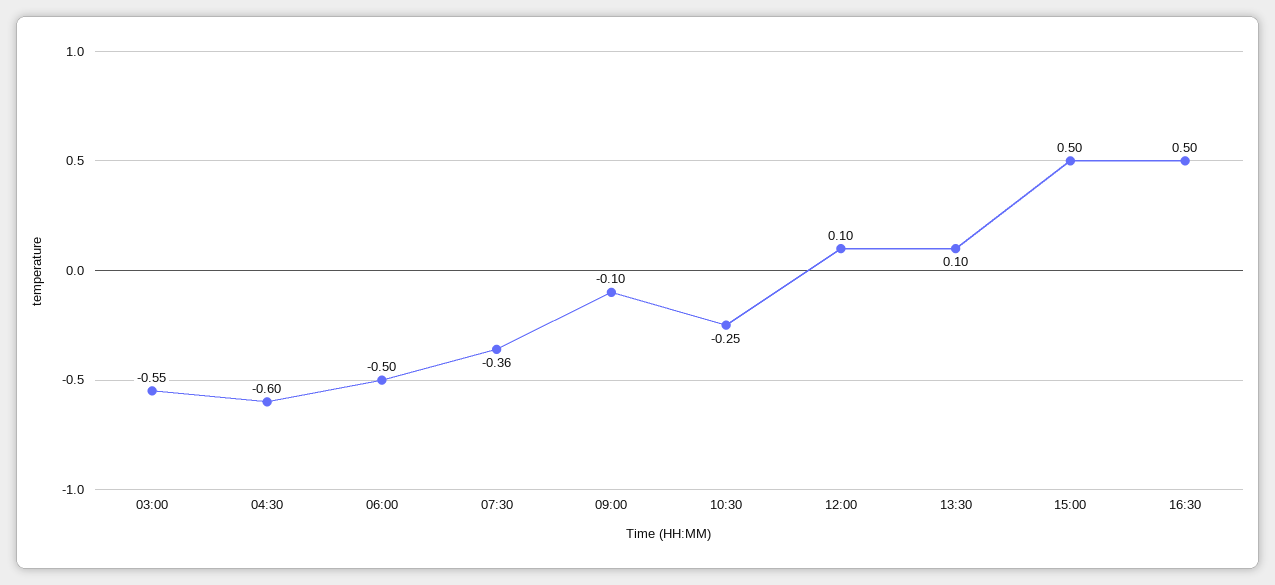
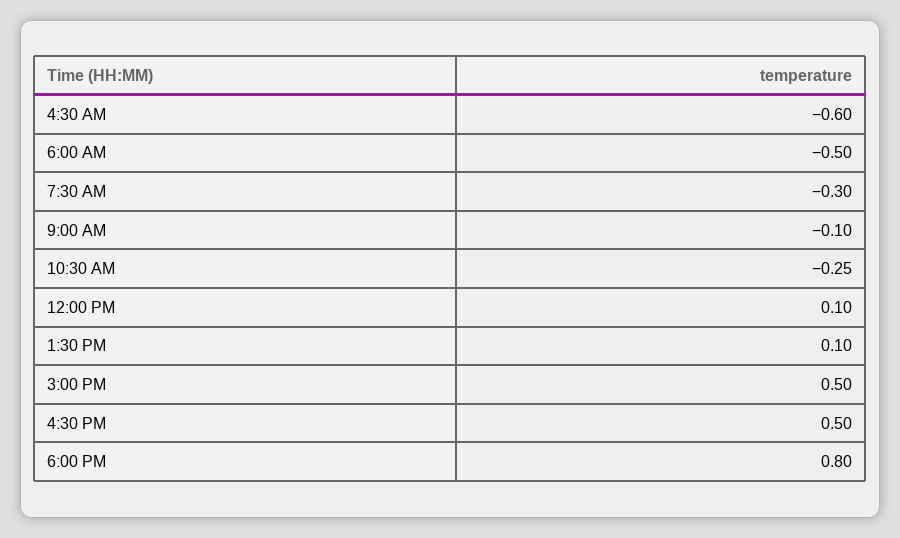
03:00: -0.55 -> none
07:30: -0.36 -> -0.3
6:00 PM: none -> 0.8

